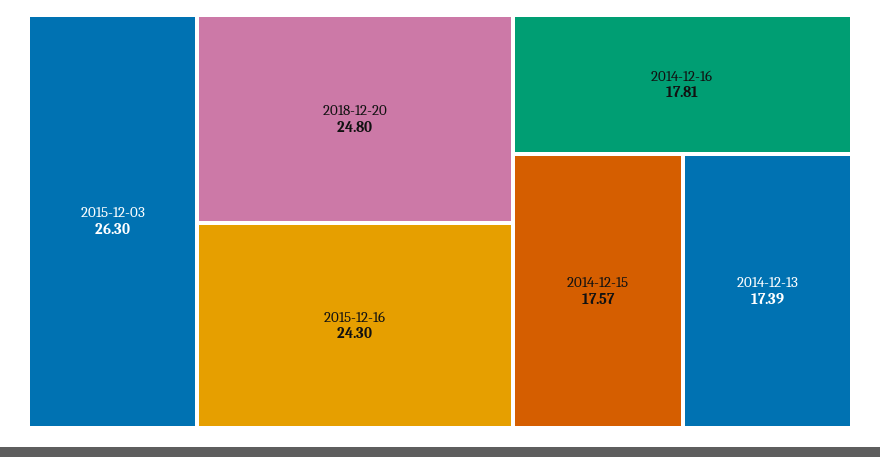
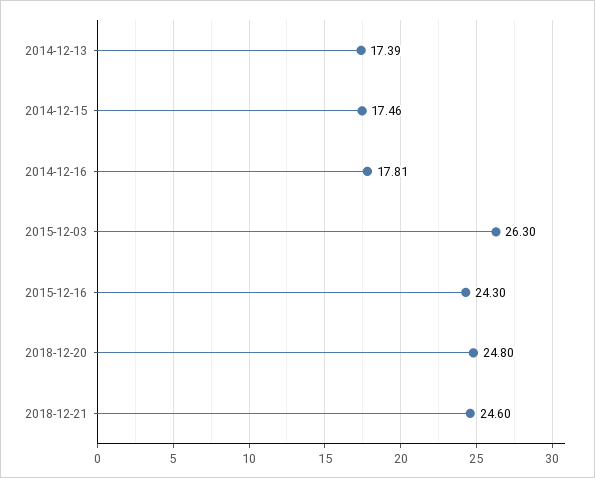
2014-12-15: 17.57 -> 17.46
2018-12-21: none -> 24.6

